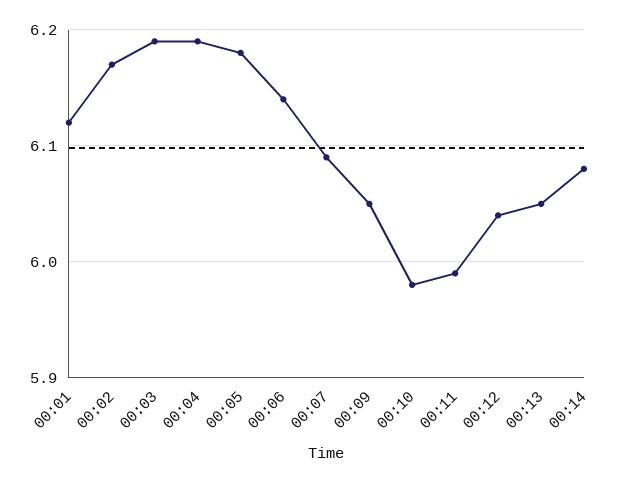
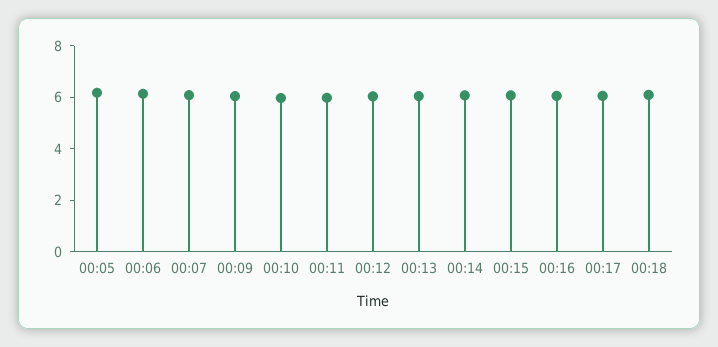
00:01: 6.12 -> none
00:02: 6.17 -> none
00:03: 6.19 -> none
00:04: 6.19 -> none
00:15: none -> 6
00:16: none -> 6
00:17: none -> 6
00:18: none -> 6

